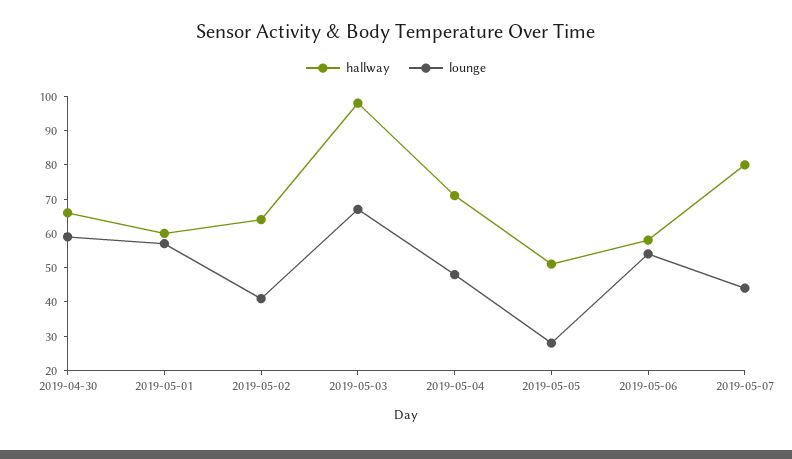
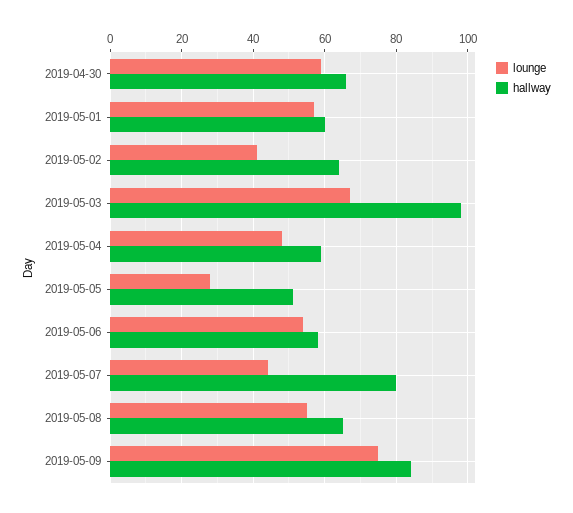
hallway, 2019-05-04: 70 -> 60
lounge, 2019-05-08: none -> 55
hallway, 2019-05-08: none -> 65
lounge, 2019-05-09: none -> 75
hallway, 2019-05-09: none -> 85

